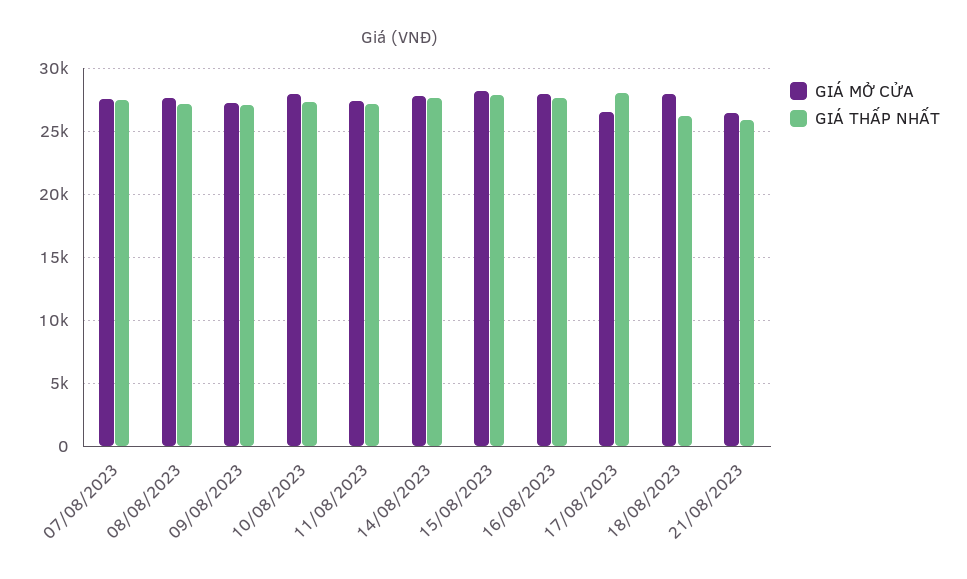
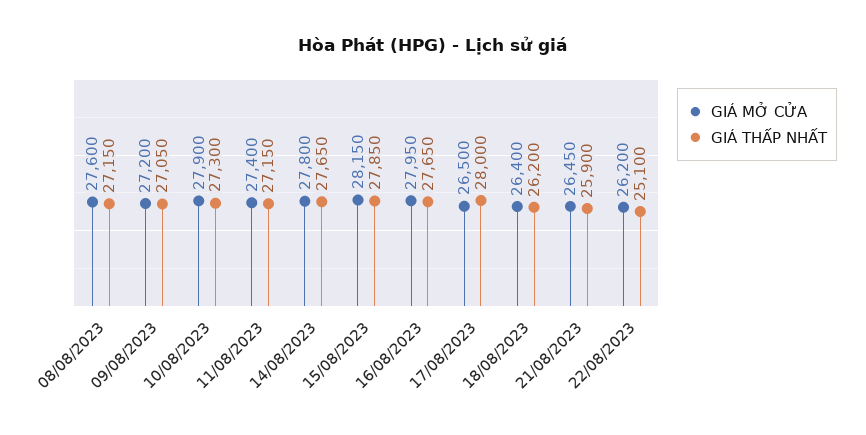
GIÁ MỞ CỬA, 07/08/2023: 27500 -> none
GIÁ THẤP NHẤT, 07/08/2023: 27500 -> none
GIÁ MỞ CỬA, 18/08/2023: 28000 -> 26400
GIÁ MỞ CỬA, 22/08/2023: none -> 26200
GIÁ THẤP NHẤT, 22/08/2023: none -> 25100

